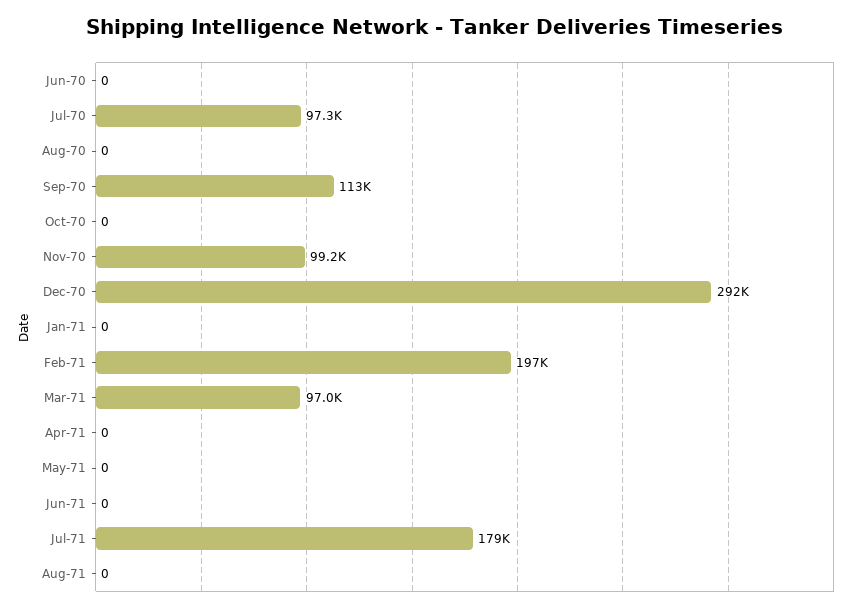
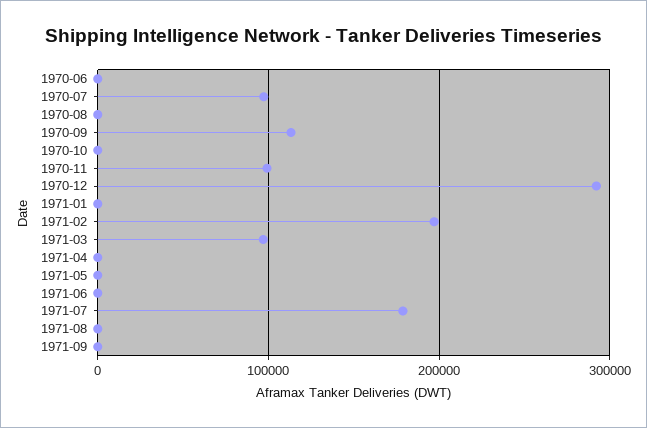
1971-09: none -> 0

